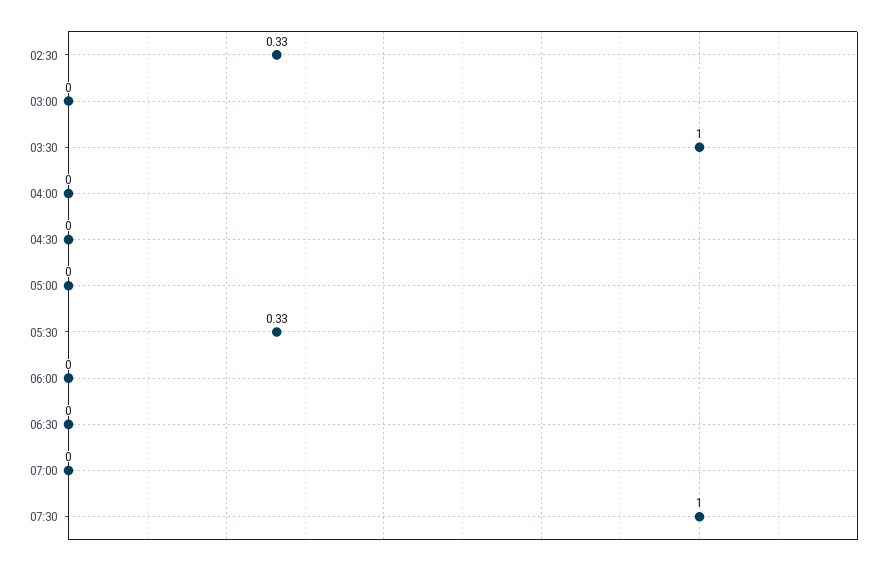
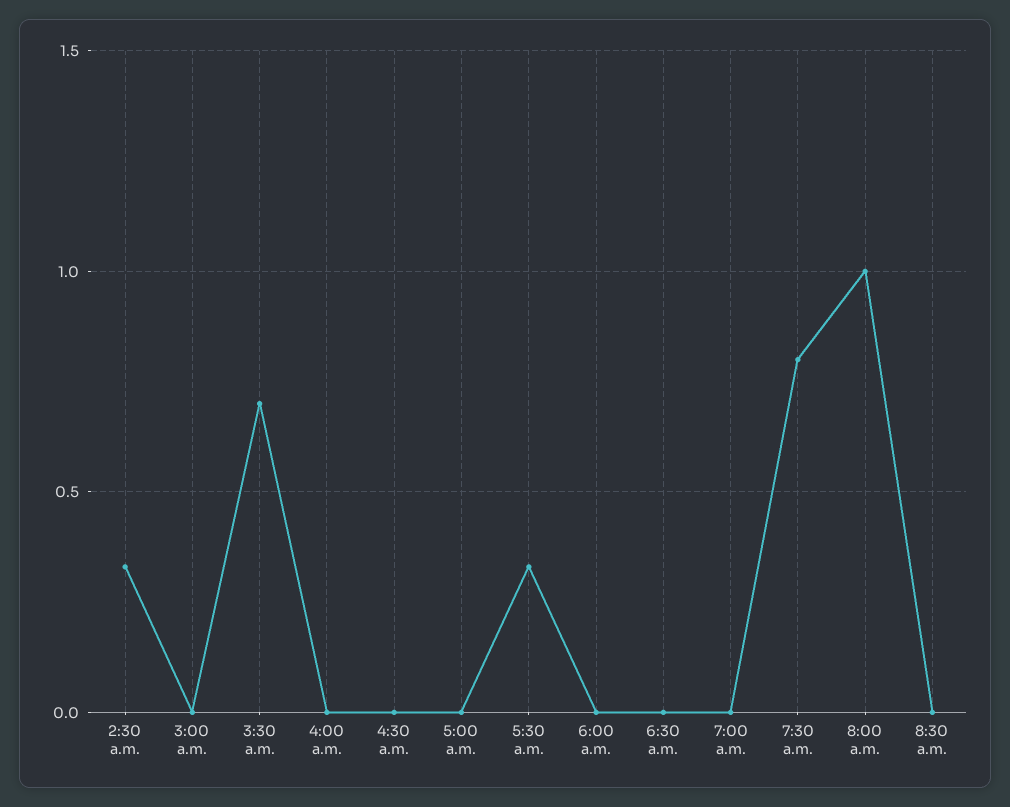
03:30: 1 -> 0.7
07:30: 1 -> 0.8
8:00 a.m.: none -> 1
8:30 a.m.: none -> 0

